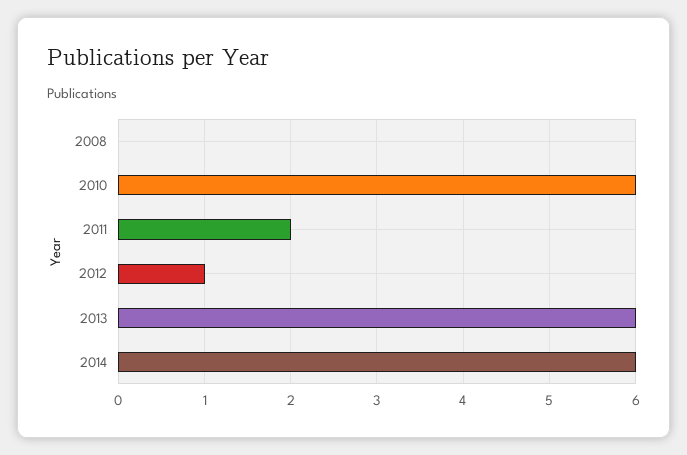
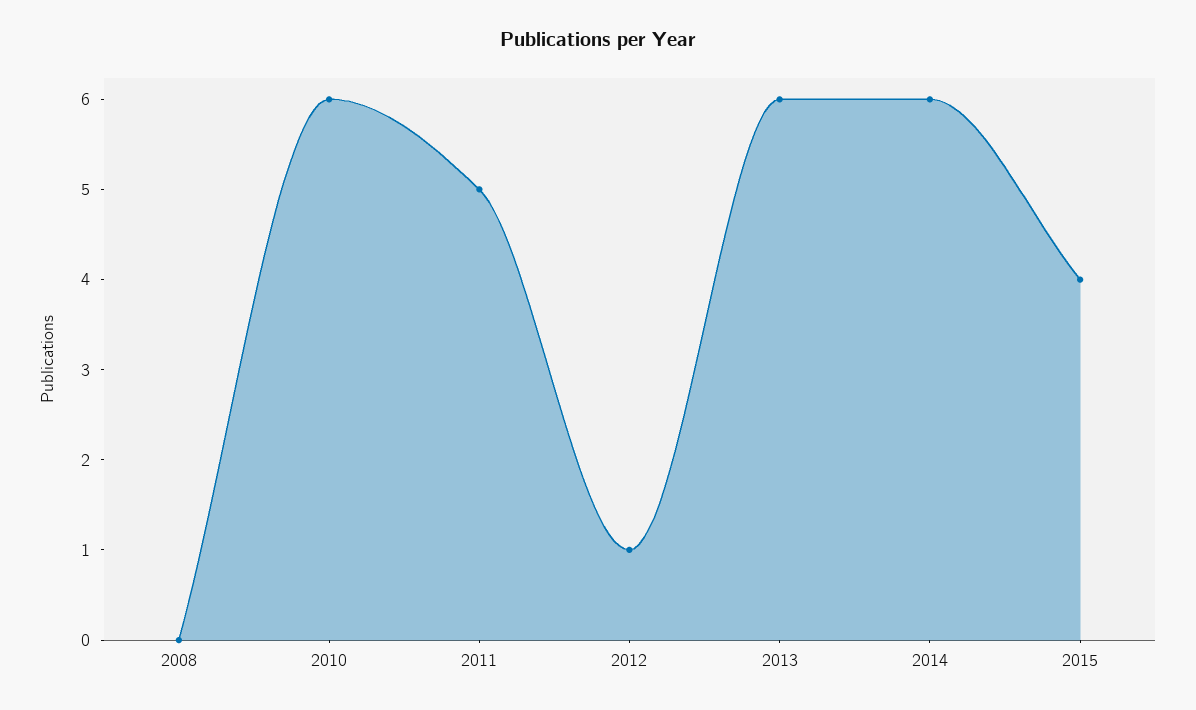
2011: 2 -> 5
2015: none -> 4

